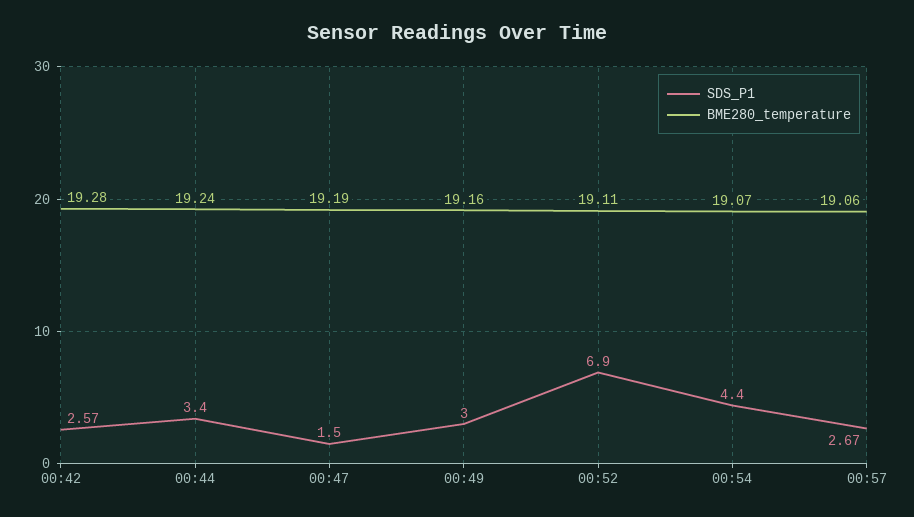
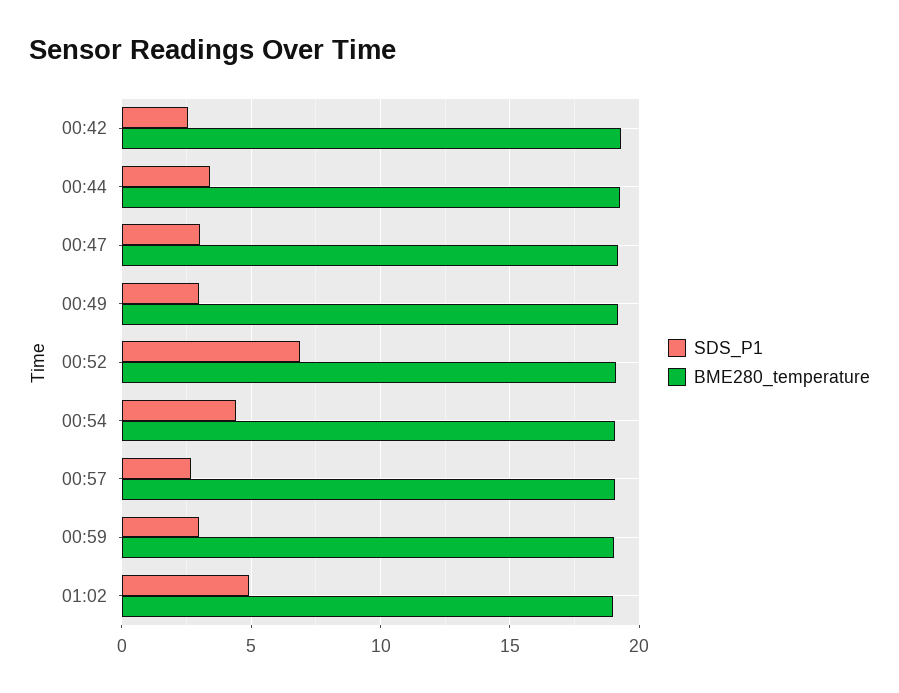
SDS_P1, 00:47: 1.5 -> 3
SDS_P1, 00:59: none -> 3
BME280_temperature, 00:59: none -> 19
SDS_P1, 01:02: none -> 5
BME280_temperature, 01:02: none -> 19

